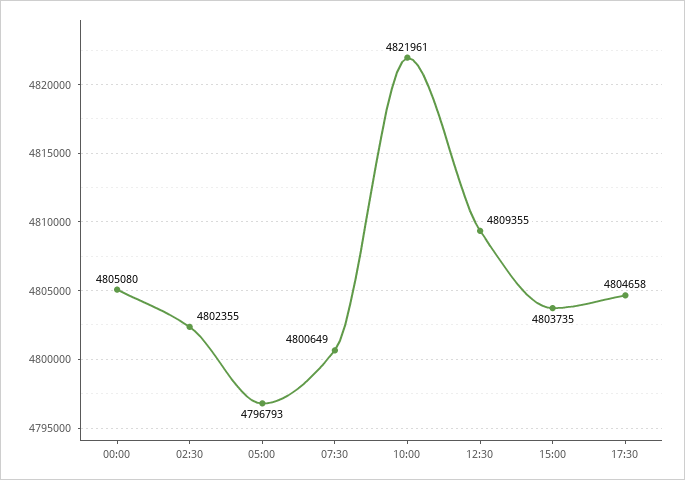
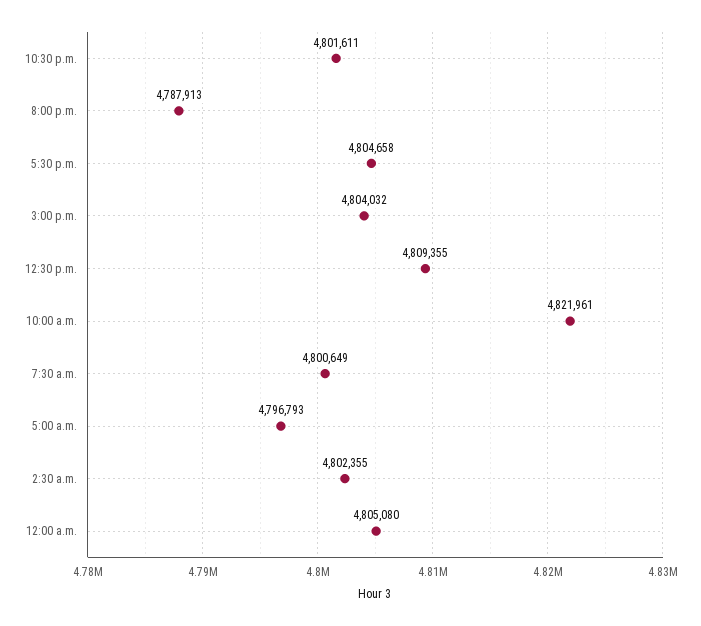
15:00: 4803735 -> 4804032
10:30 p.m.: none -> 4801611
8:00 p.m.: none -> 4787913

